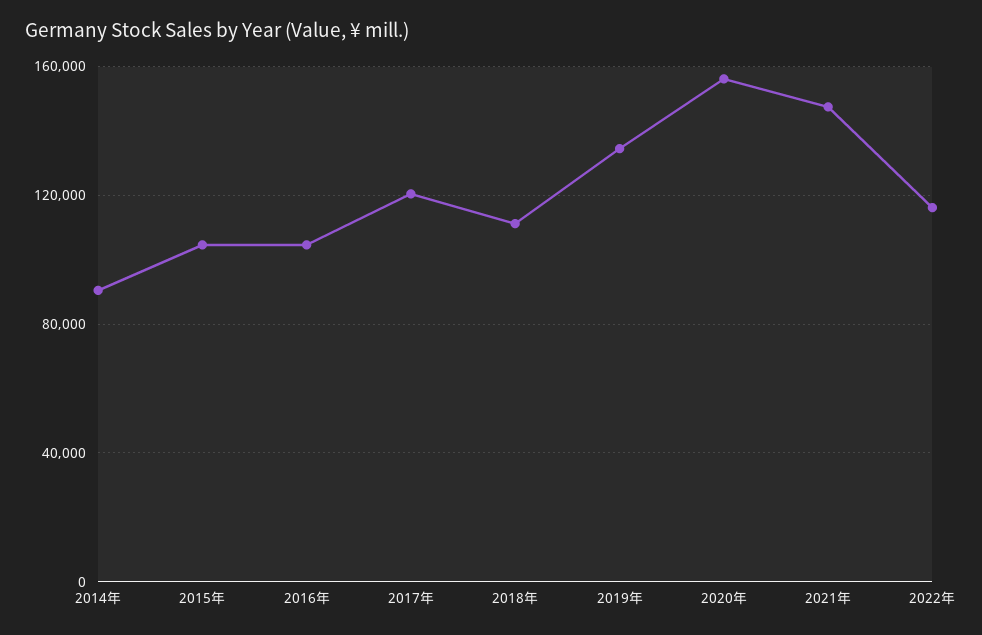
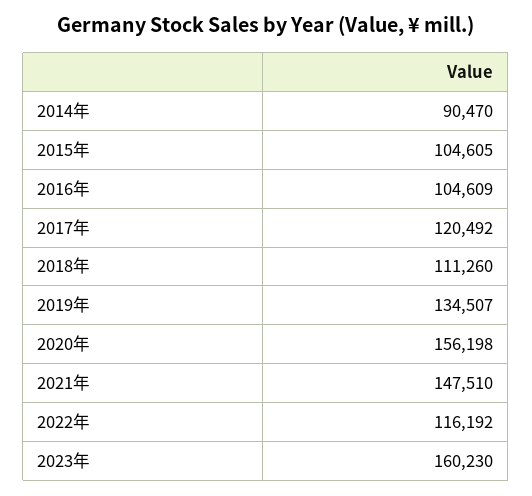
2023年: none -> 160230

